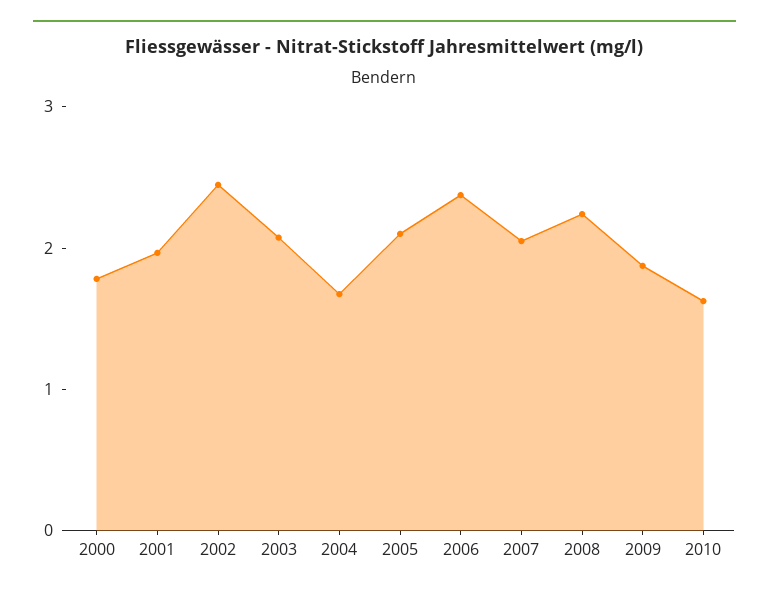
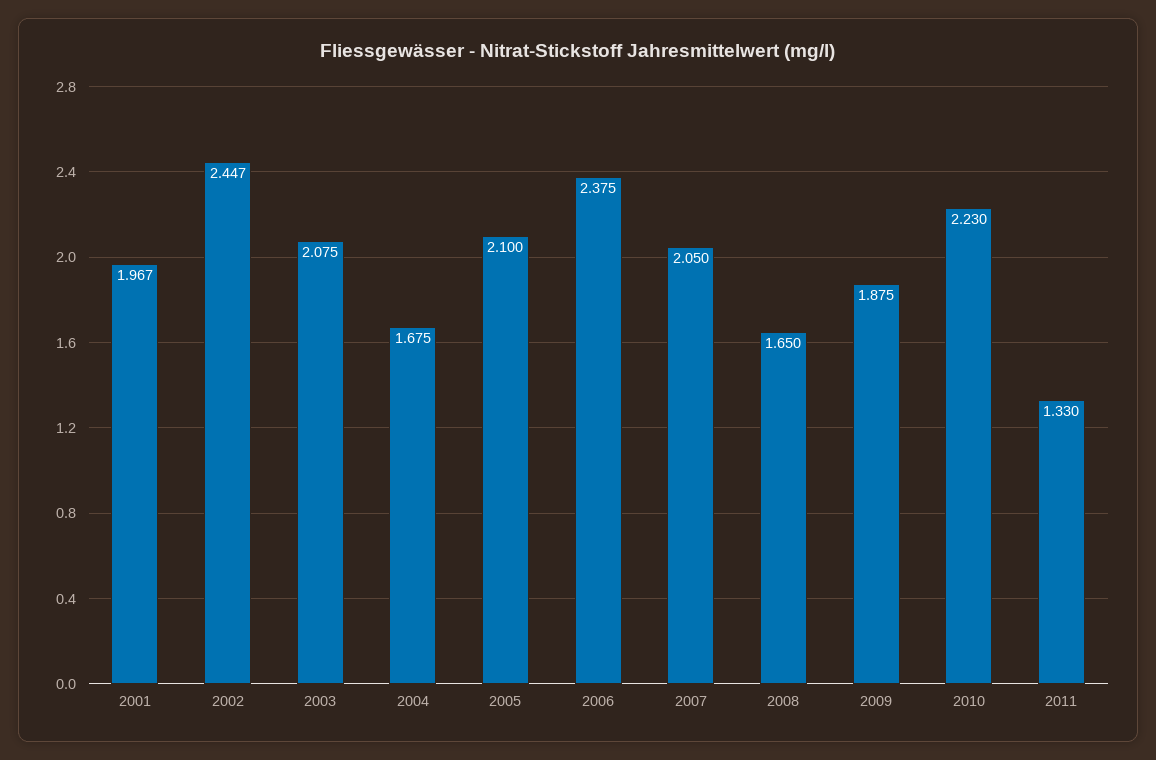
2000: 1.8 -> none
2008: 2.2 -> 1.65
2010: 1.6 -> 2.23
2011: none -> 1.33

